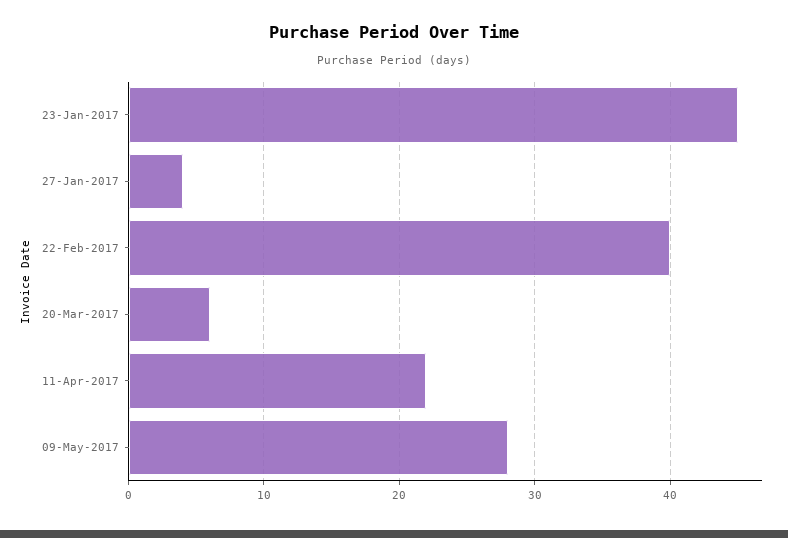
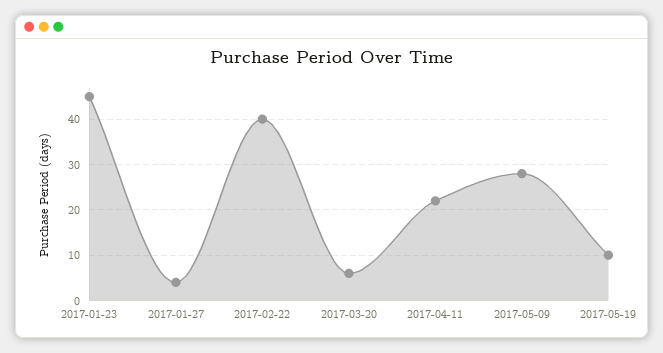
2017-05-19: none -> 10

